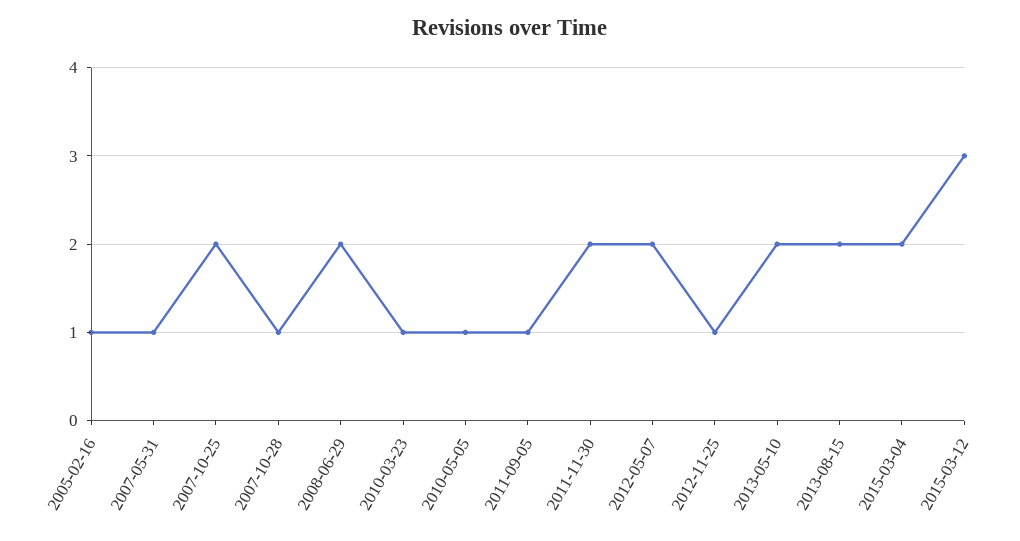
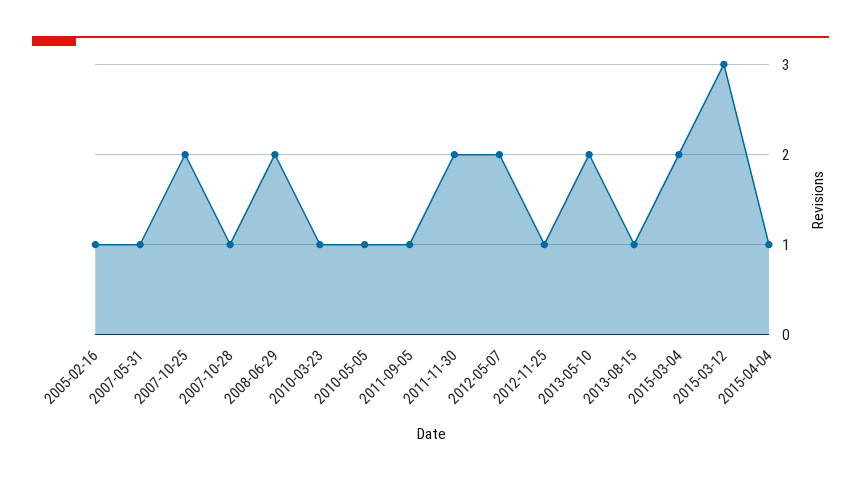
2013-08-15: 2 -> 1
2015-04-04: none -> 1

